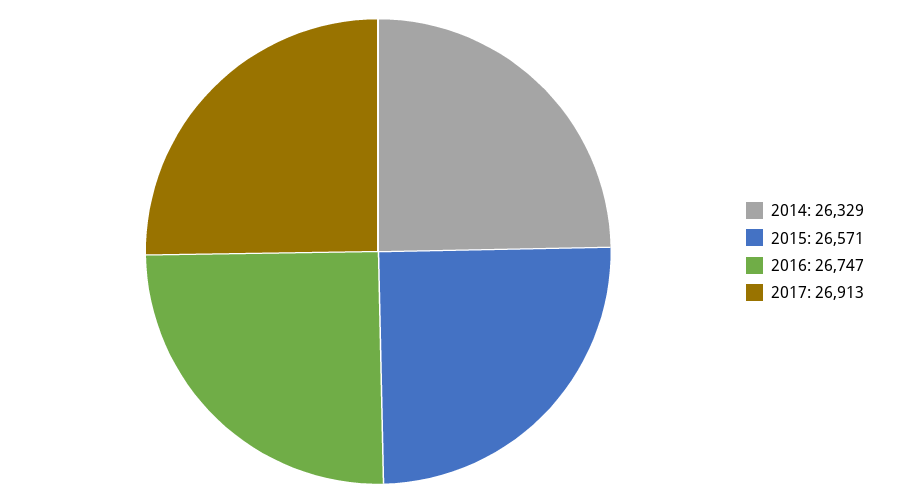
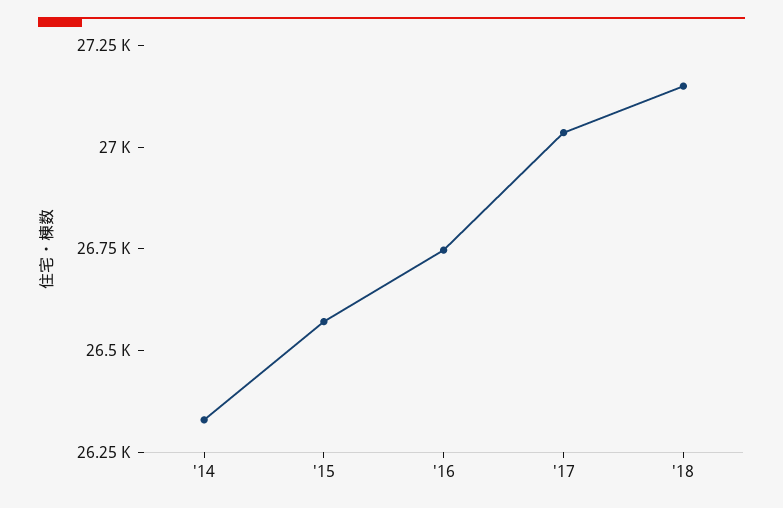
2017: 26913 -> 27050
'18: none -> 27150

